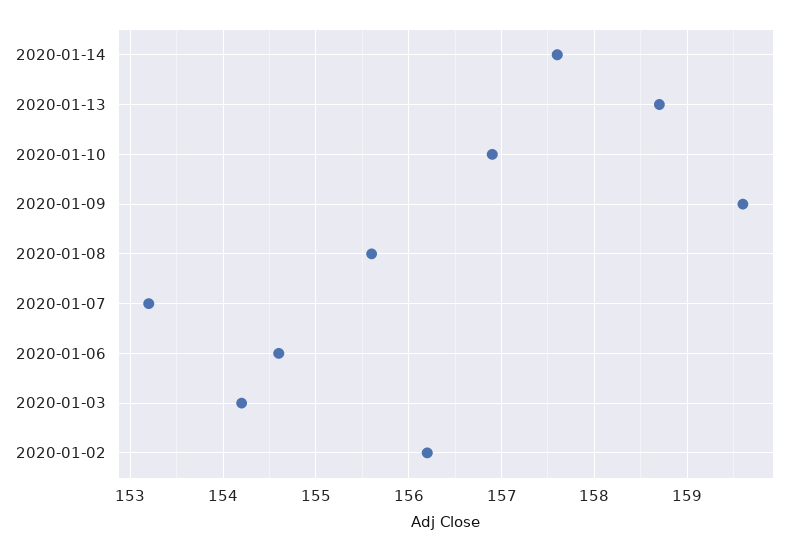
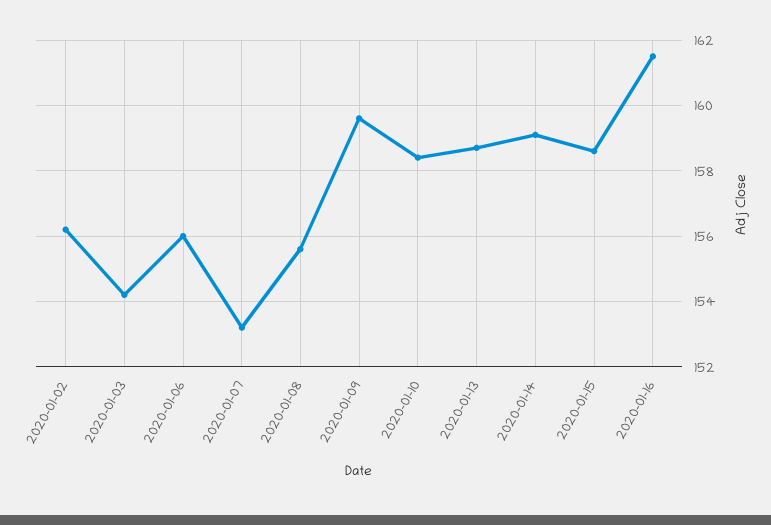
2020-01-14: 157.6 -> 159
2020-01-10: 156.9 -> 158.5
2020-01-06: 154.6 -> 156
2020-01-15: none -> 158.5
2020-01-16: none -> 161.5

